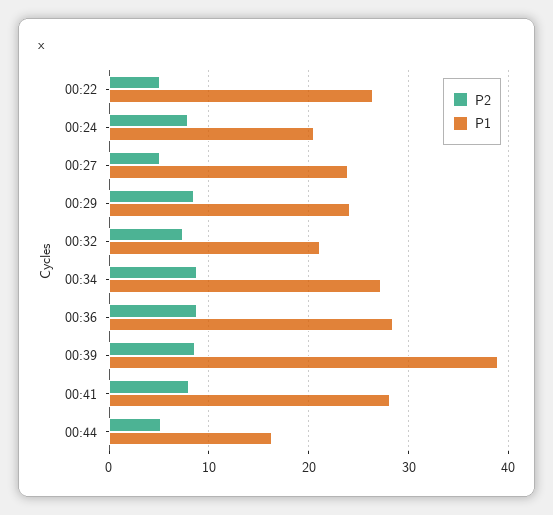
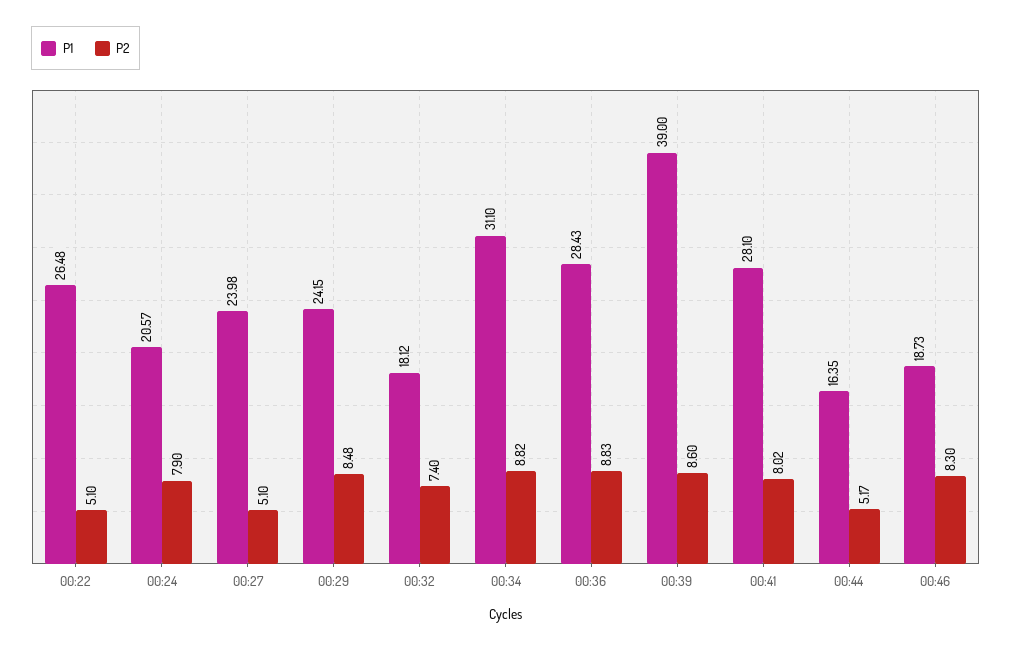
P1, 00:32: 21 -> 18.12
P1, 00:34: 27 -> 31.1
P1, 00:46: none -> 18.73
P2, 00:46: none -> 8.3

